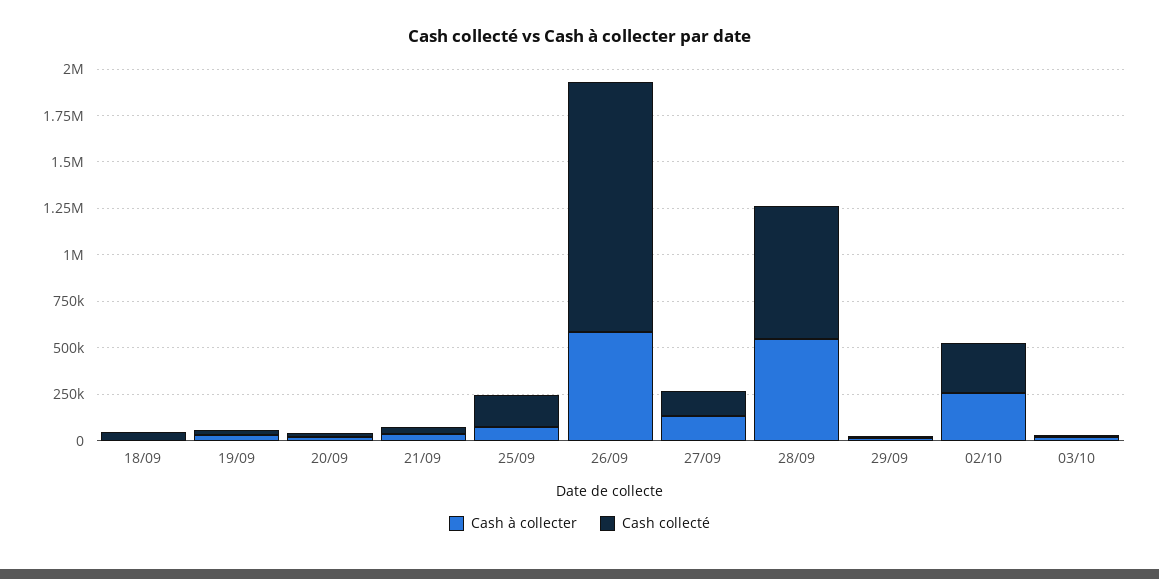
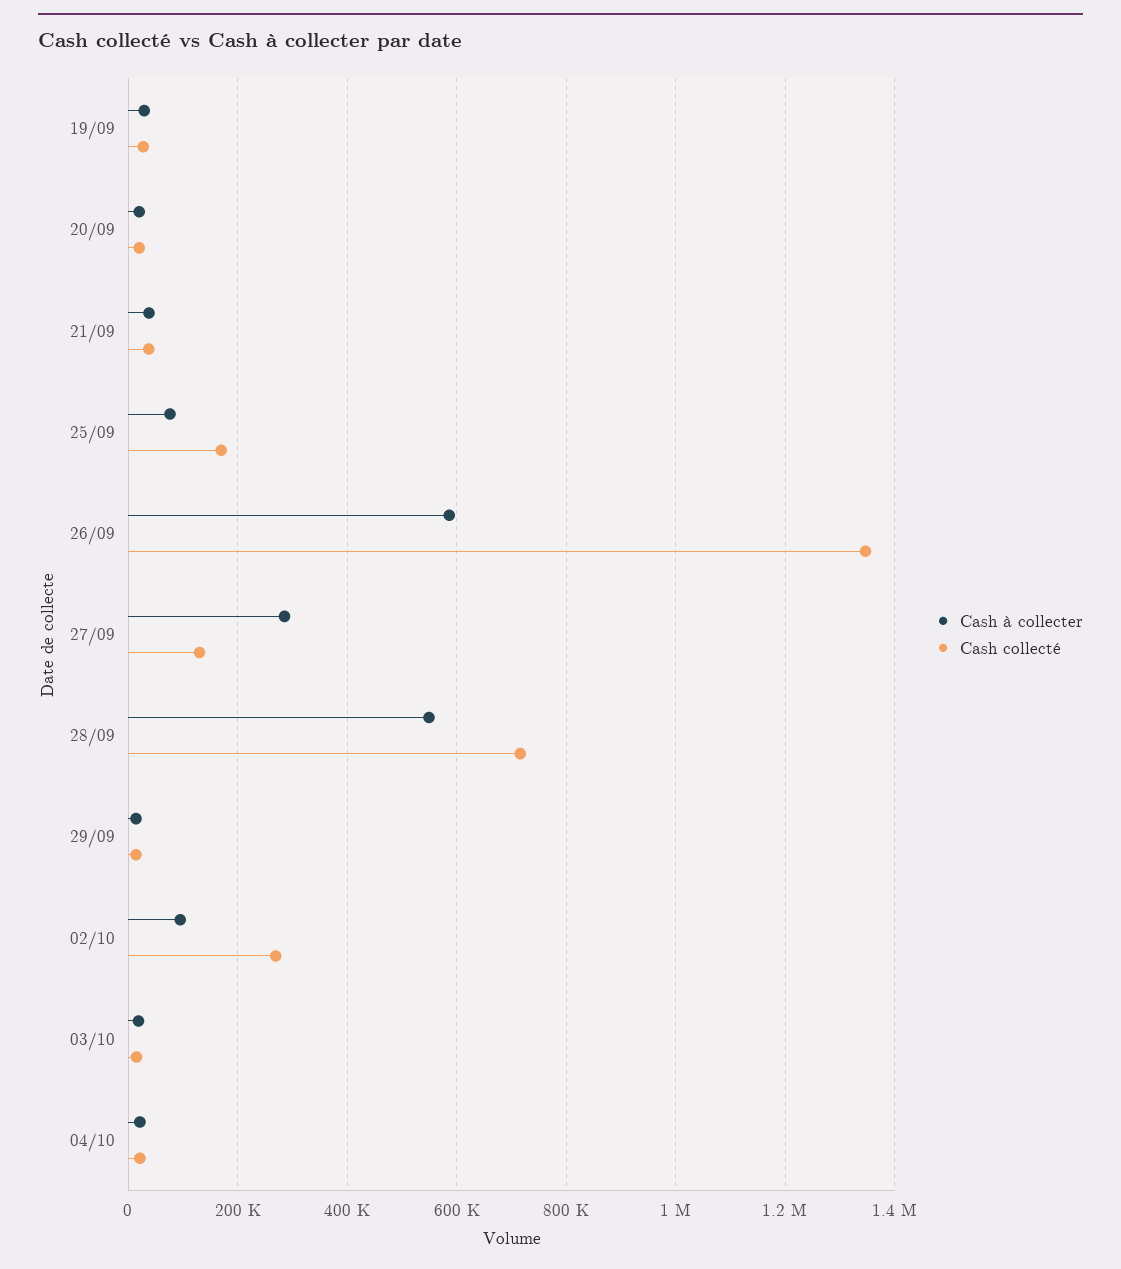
Cash à collecter, 18/09: 0 -> none
Cash collecté, 18/09: 50000 -> none
Cash à collecter, 27/09: 150000 -> 280000
Cash à collecter, 02/10: 250000 -> 100000
Cash à collecter, 04/10: none -> 20000
Cash collecté, 04/10: none -> 20000

